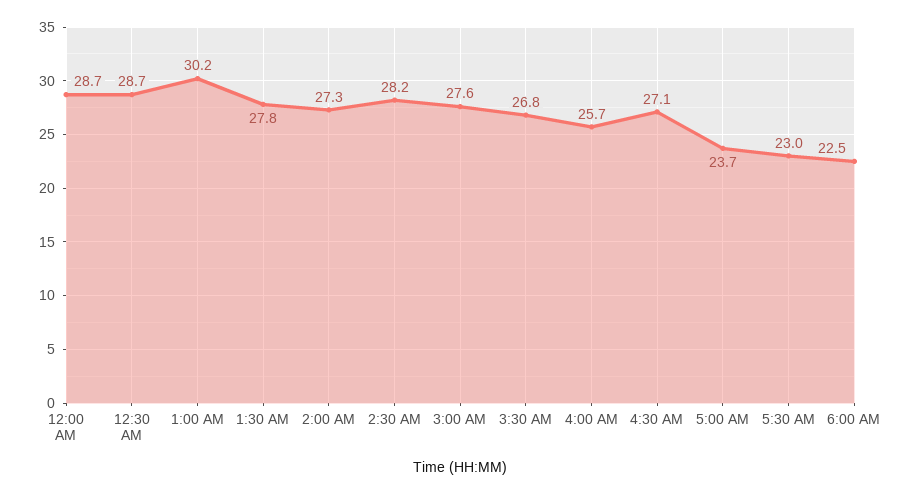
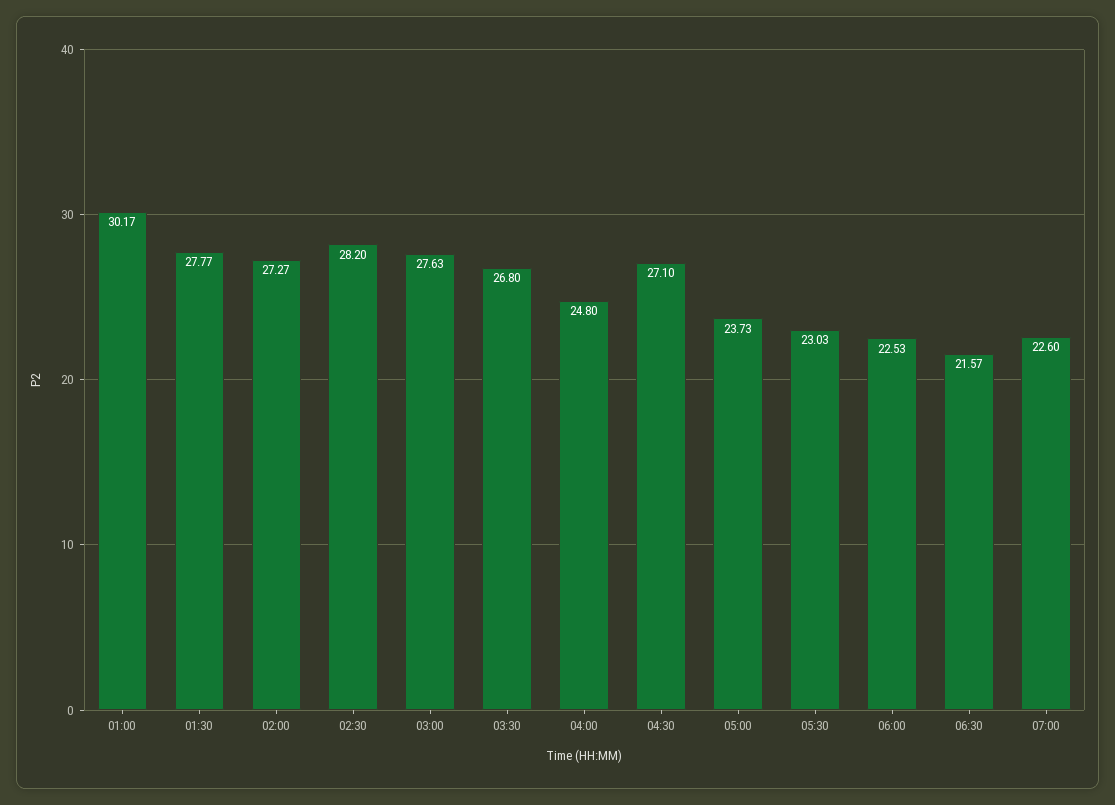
12:00 AM: 28.7 -> none
12:30 AM: 28.7 -> none
4:00 AM: 25.7 -> 24.8
06:30: none -> 21.57
07:00: none -> 22.6

